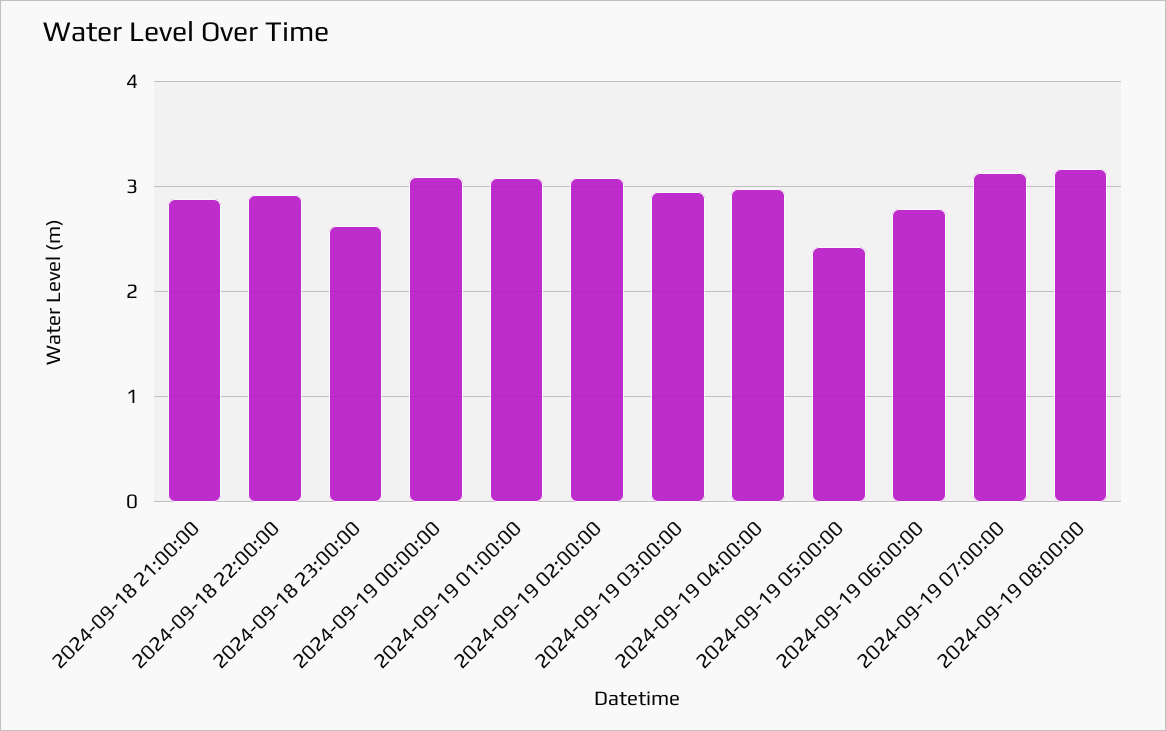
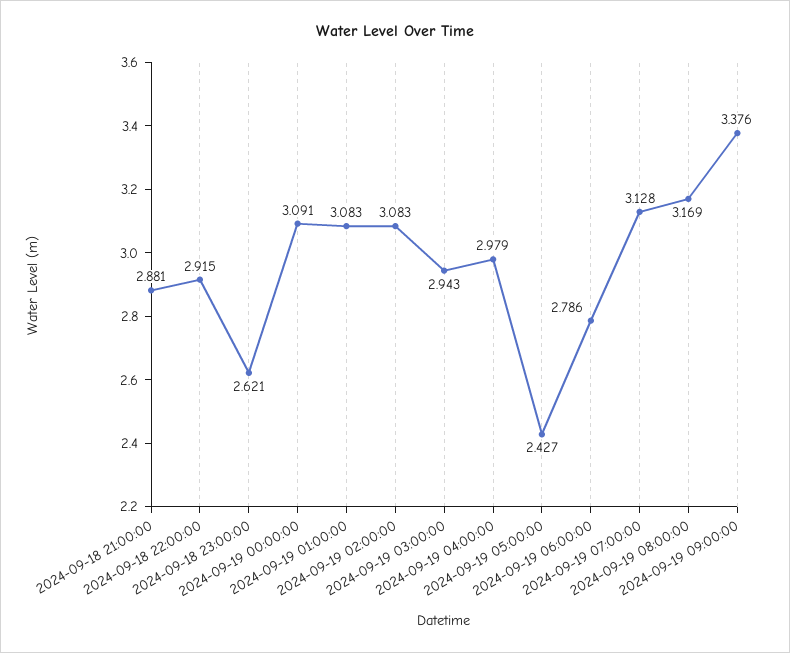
2024-09-19 09:00:00: none -> 3.376

